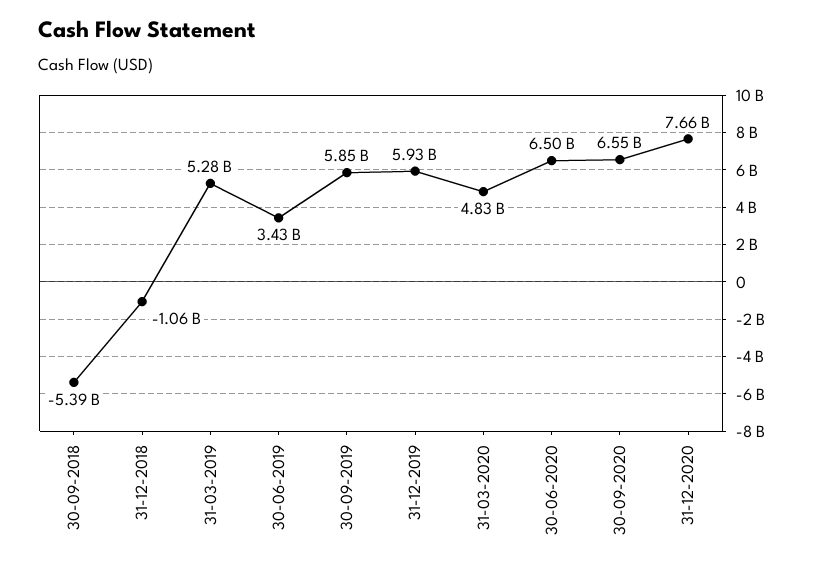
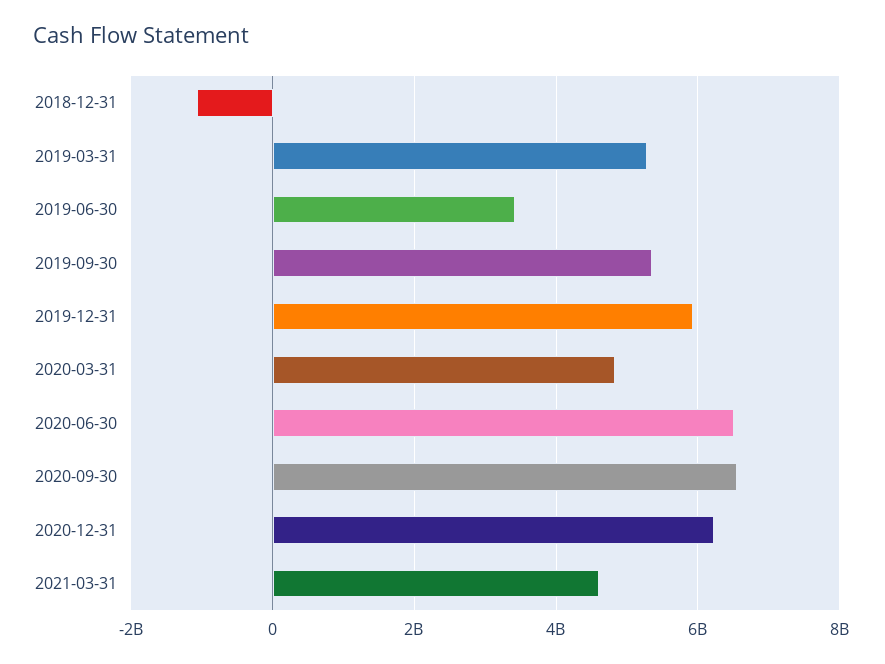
30-09-2018: -5390000000 -> none
30-09-2019: 5850000000 -> 5400000000
31-12-2020: 7660000000 -> 6200000000
2021-03-31: none -> 4600000000

